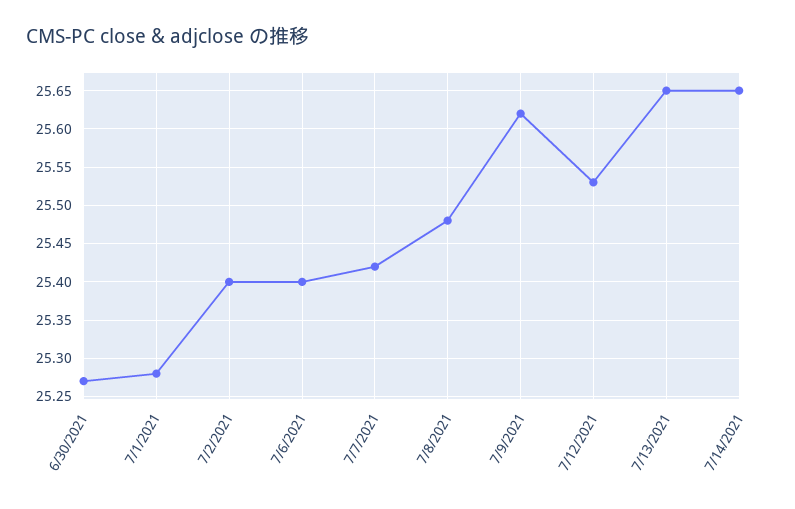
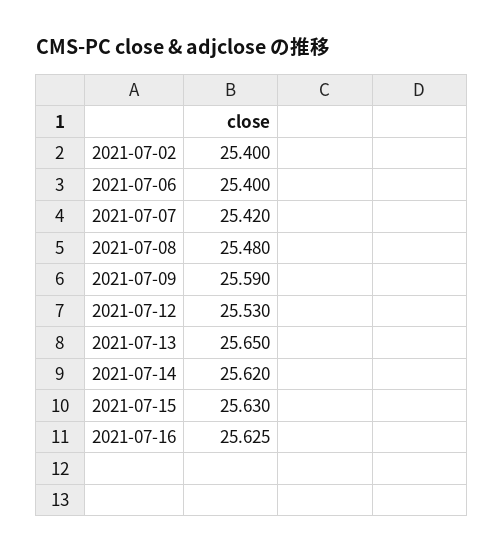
6/30/2021: 25.27 -> none
7/1/2021: 25.28 -> none
7/9/2021: 25.62 -> 25.59
7/14/2021: 25.65 -> 25.62
2021-07-15: none -> 25.63
2021-07-16: none -> 25.625

